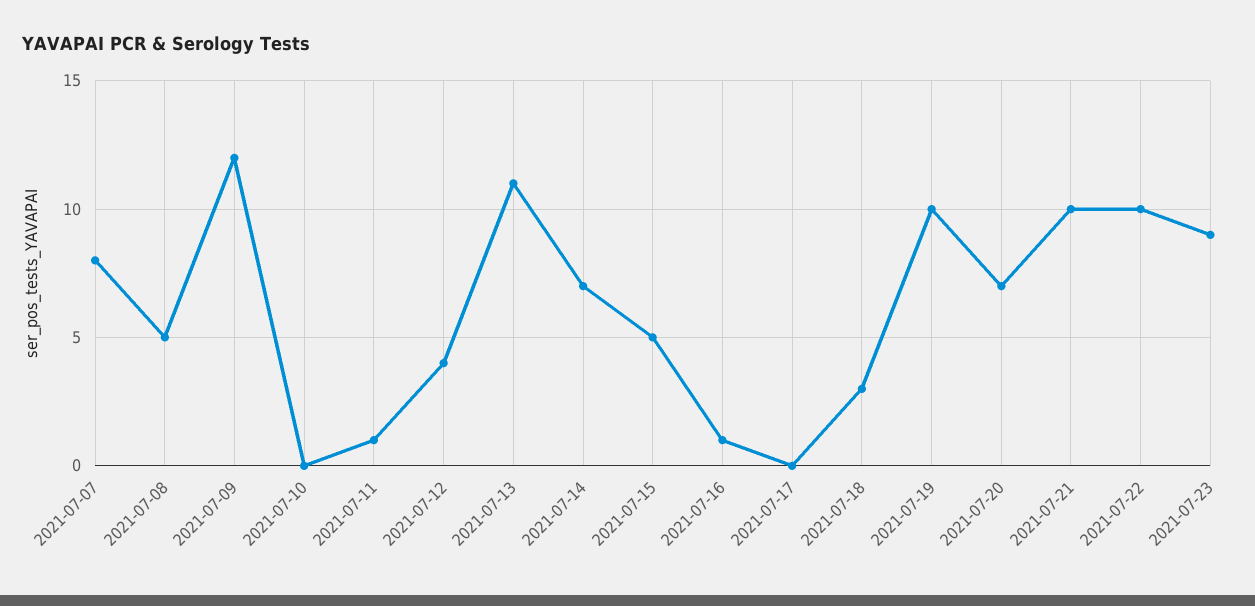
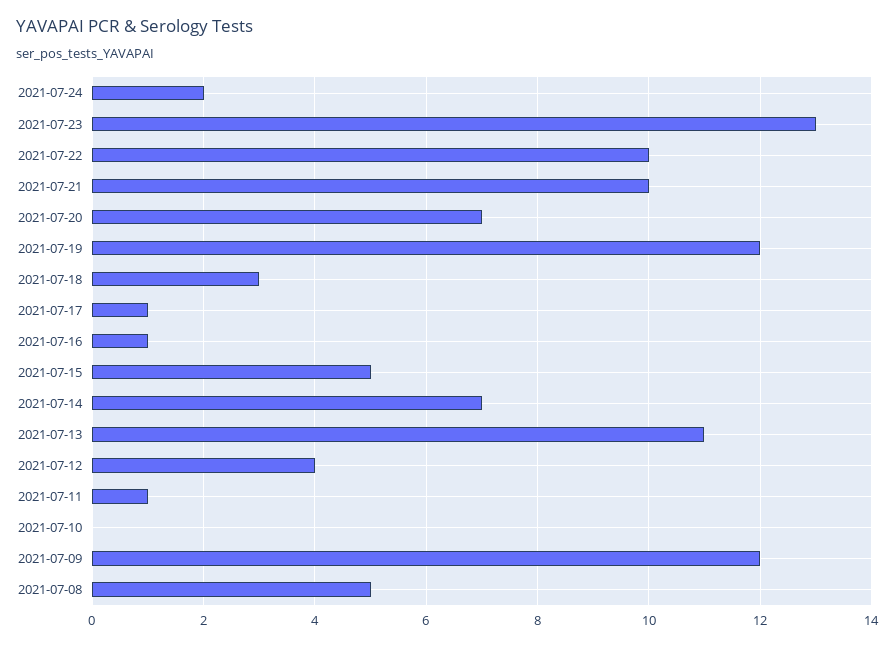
2021-07-07: 8 -> none
2021-07-17: 0 -> 1
2021-07-19: 10 -> 12
2021-07-23: 9 -> 13
2021-07-24: none -> 2

